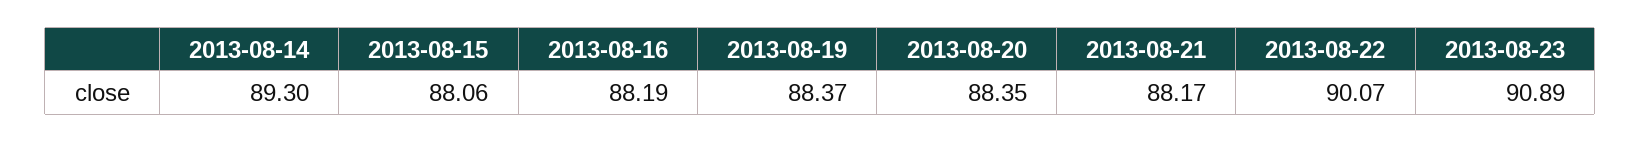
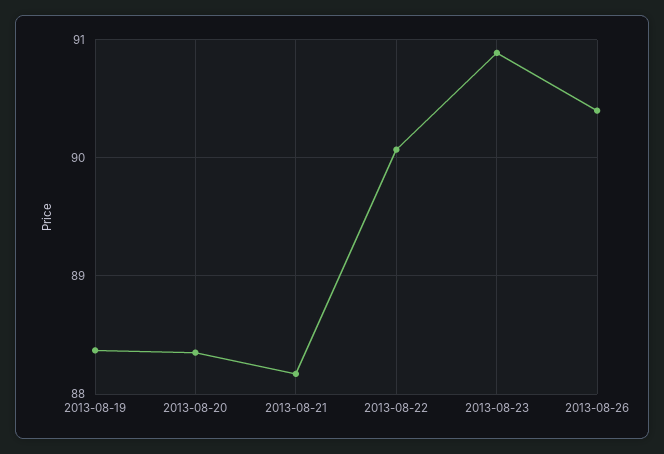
2013-08-14: 89.3 -> none
2013-08-15: 88.06 -> none
2013-08-16: 88.19 -> none
2013-08-26: none -> 90.4

